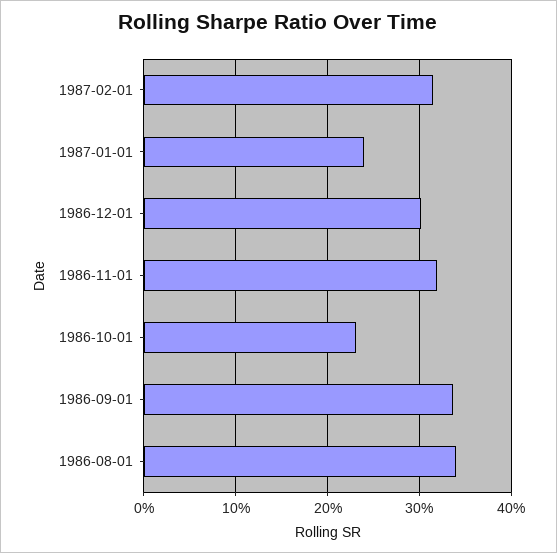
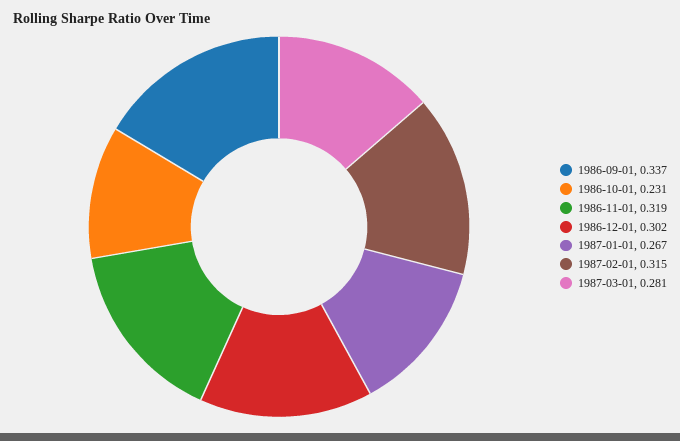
1987-01-01: 0.24 -> 0.267
1986-08-01: 0.34 -> none
1987-03-01: none -> 0.281

